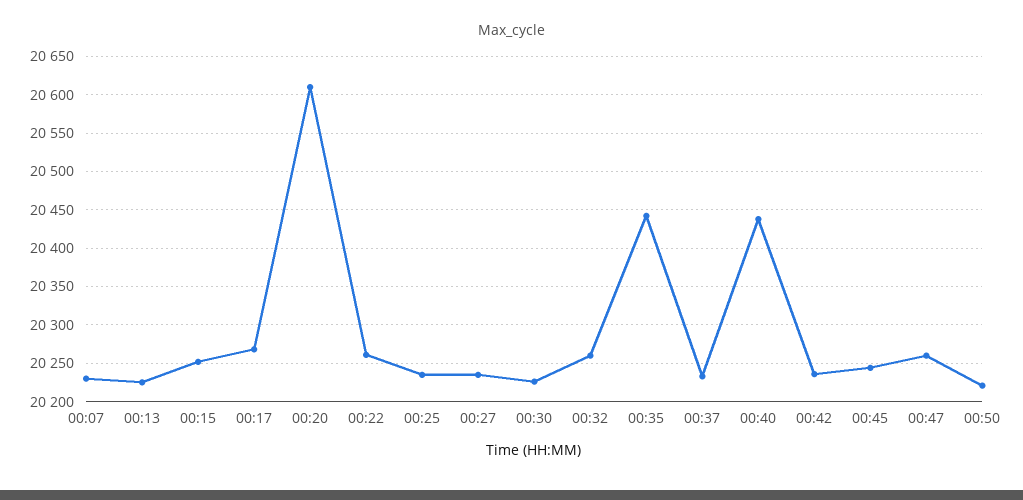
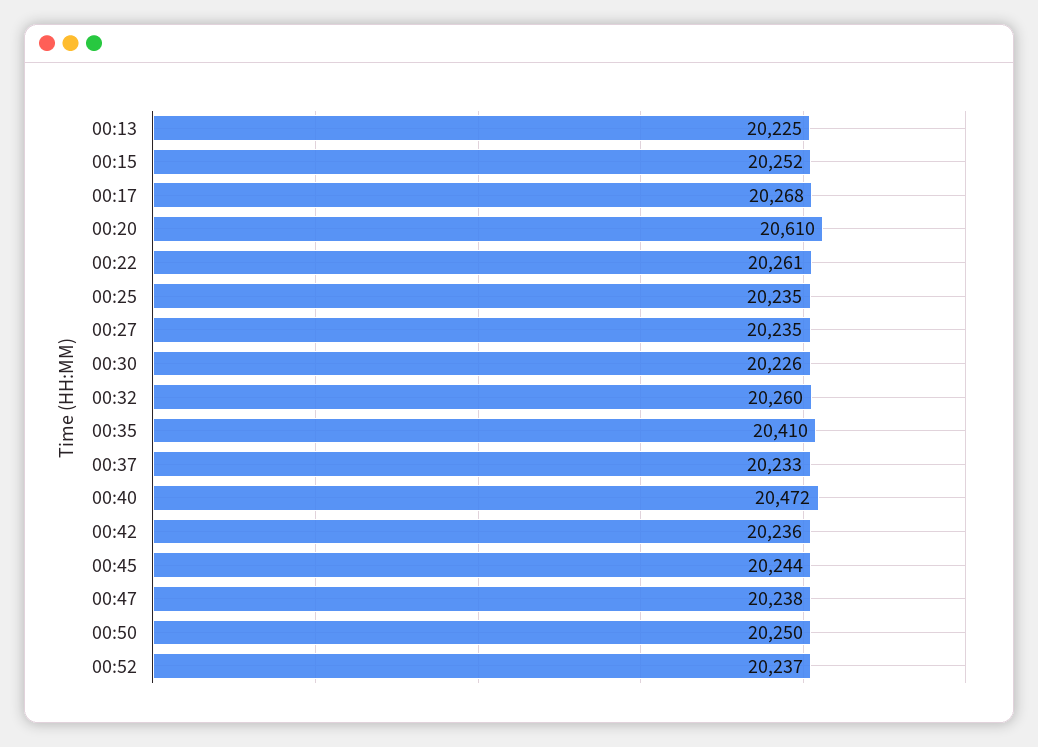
00:07: 20230 -> none
00:35: 20440 -> 20410
00:40: 20440 -> 20472
00:47: 20260 -> 20238
00:50: 20220 -> 20250
00:52: none -> 20237

